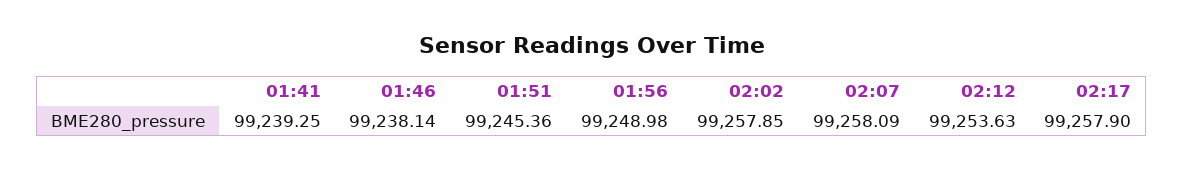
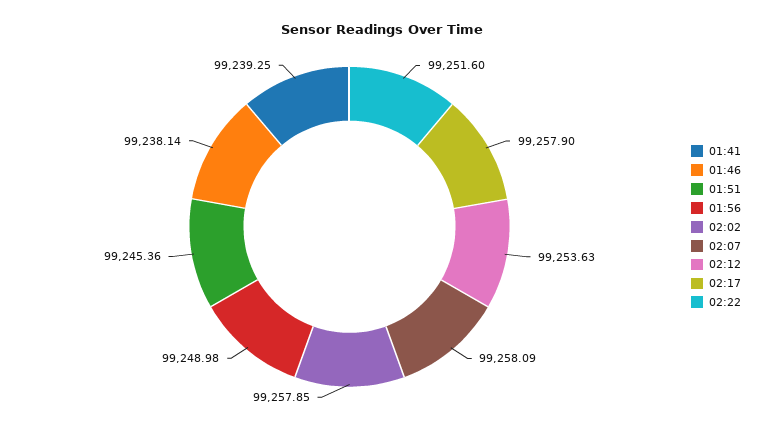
02:22: none -> 99251.6

